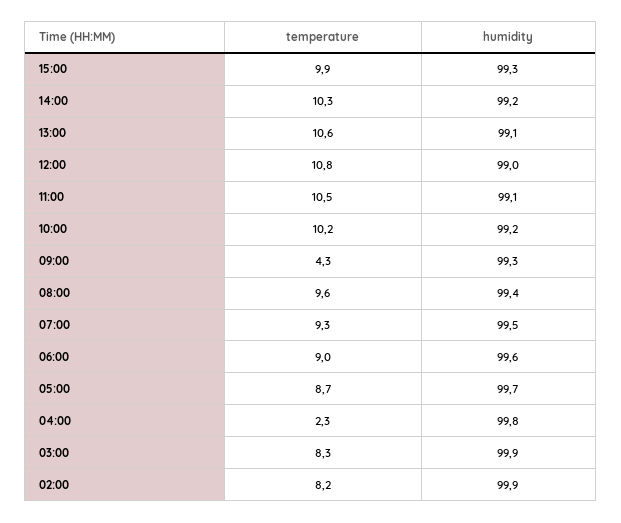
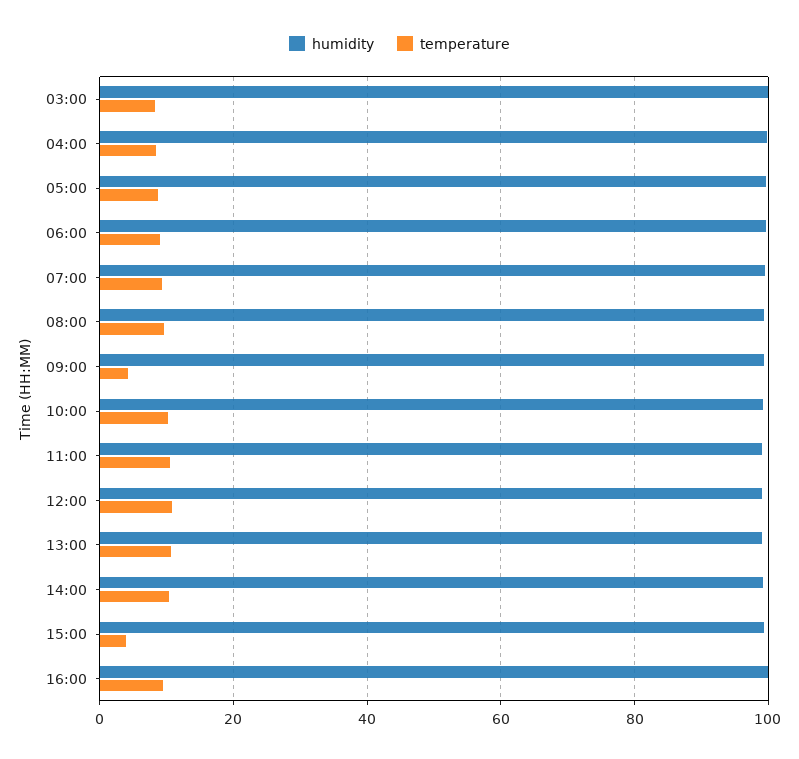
temperature, 15:00: 9.9 -> 4
temperature, 04:00: 2.3 -> 8
temperature, 02:00: 8.2 -> none
humidity, 02:00: 99.9 -> none
humidity, 16:00: none -> 100
temperature, 16:00: none -> 10

